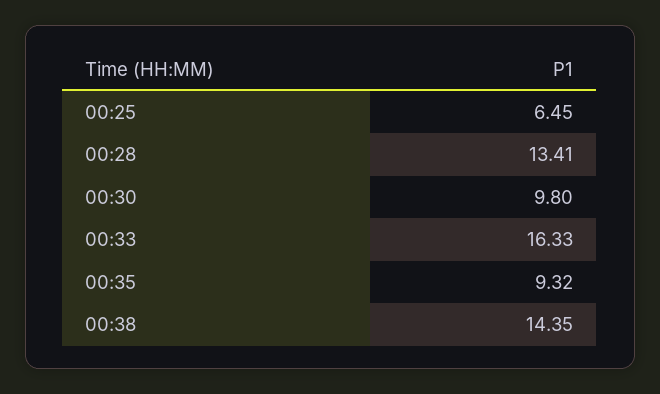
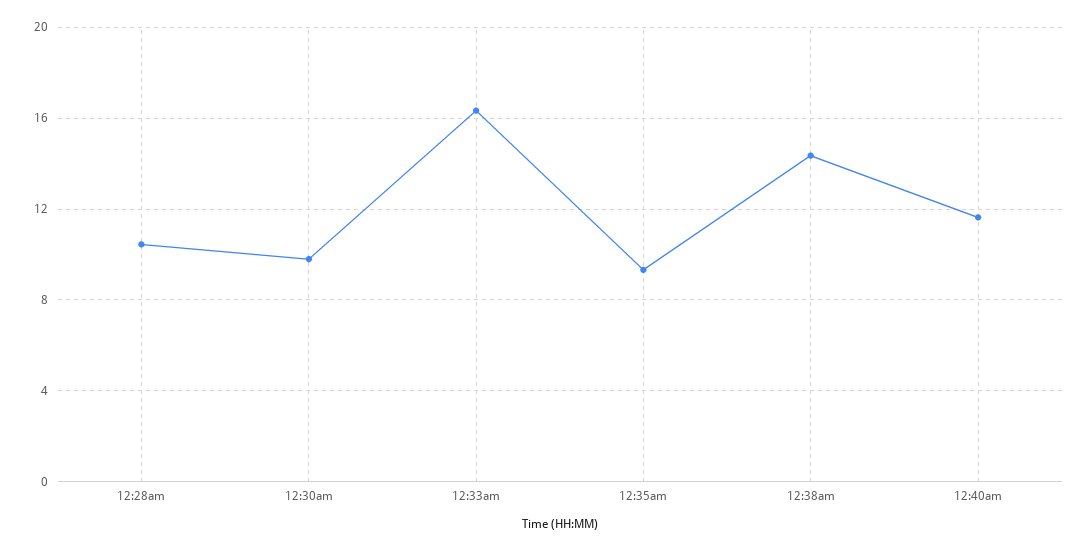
00:25: 6.45 -> none
00:28: 13.41 -> 10.5
12:40am: none -> 11.5

